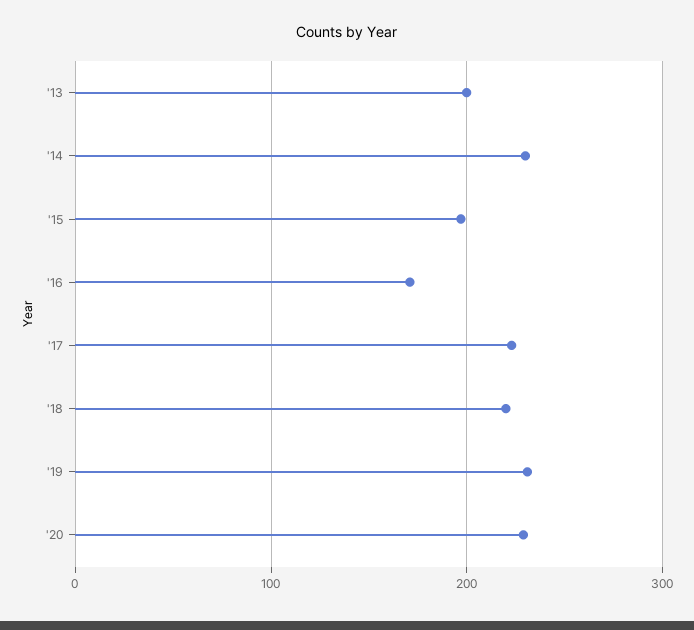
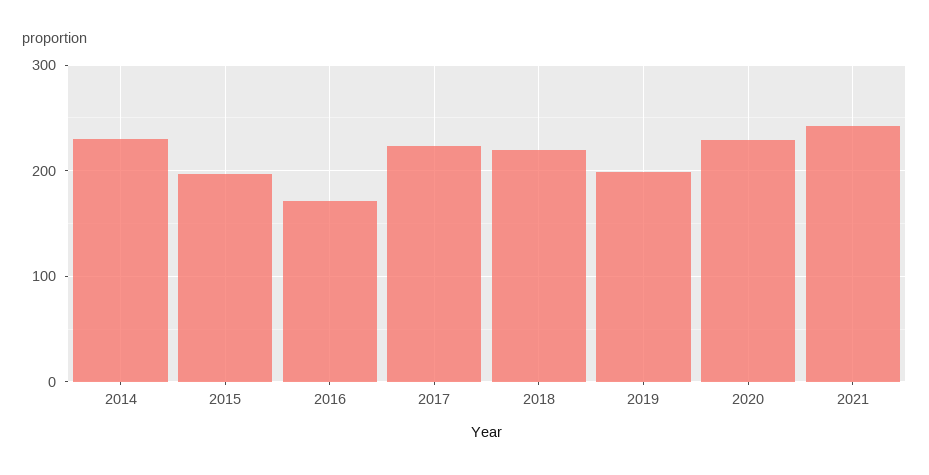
'13: 200 -> none
'19: 230 -> 200
2021: none -> 240

